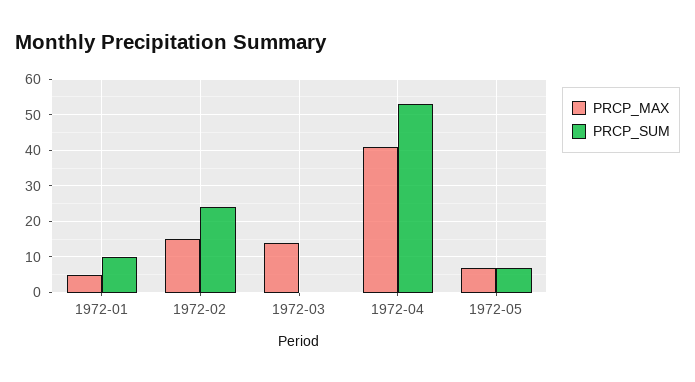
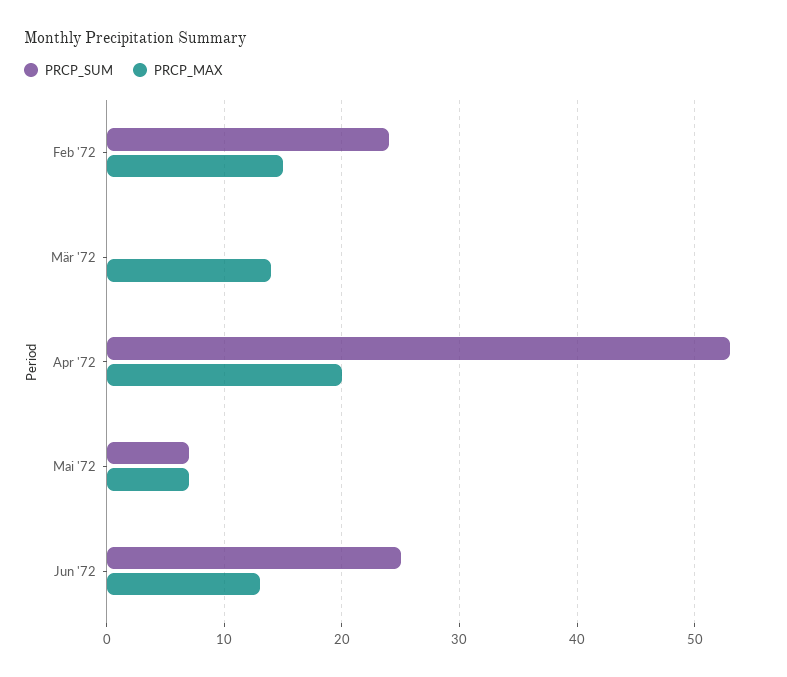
PRCP_MAX, 1972-01: 5 -> none
PRCP_SUM, 1972-01: 10 -> none
PRCP_MAX, 1972-04: 40 -> 20
PRCP_SUM, Jun '72: none -> 25
PRCP_MAX, Jun '72: none -> 13

